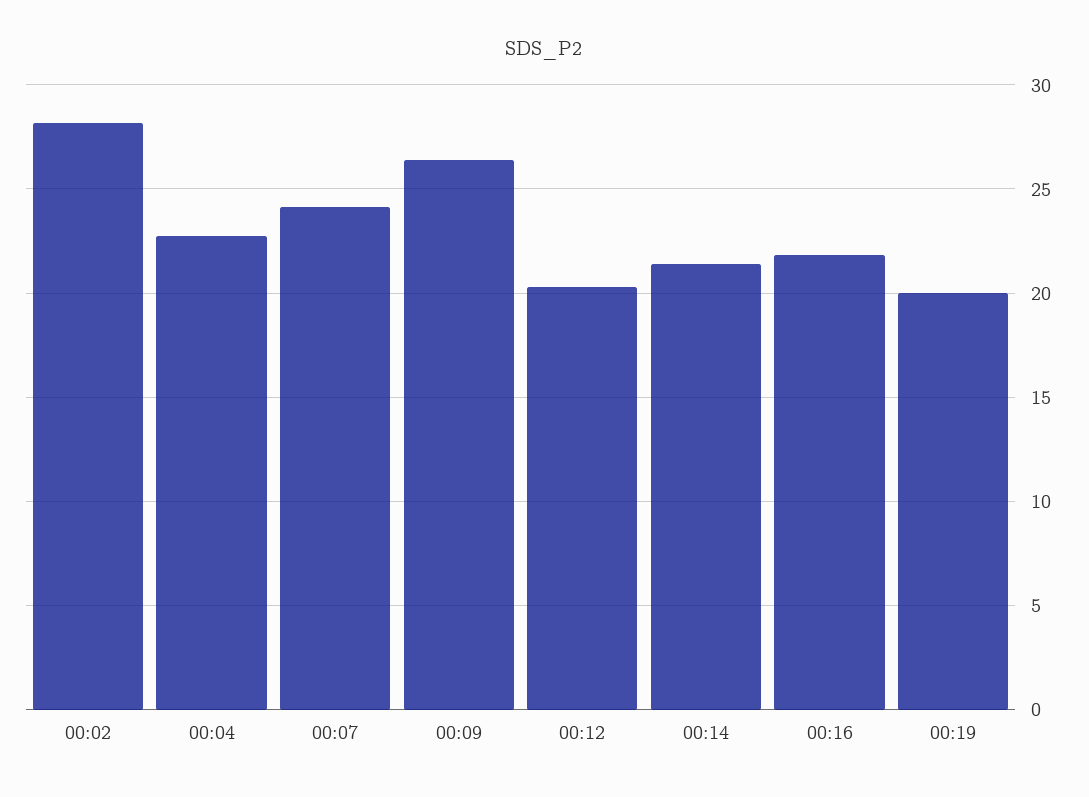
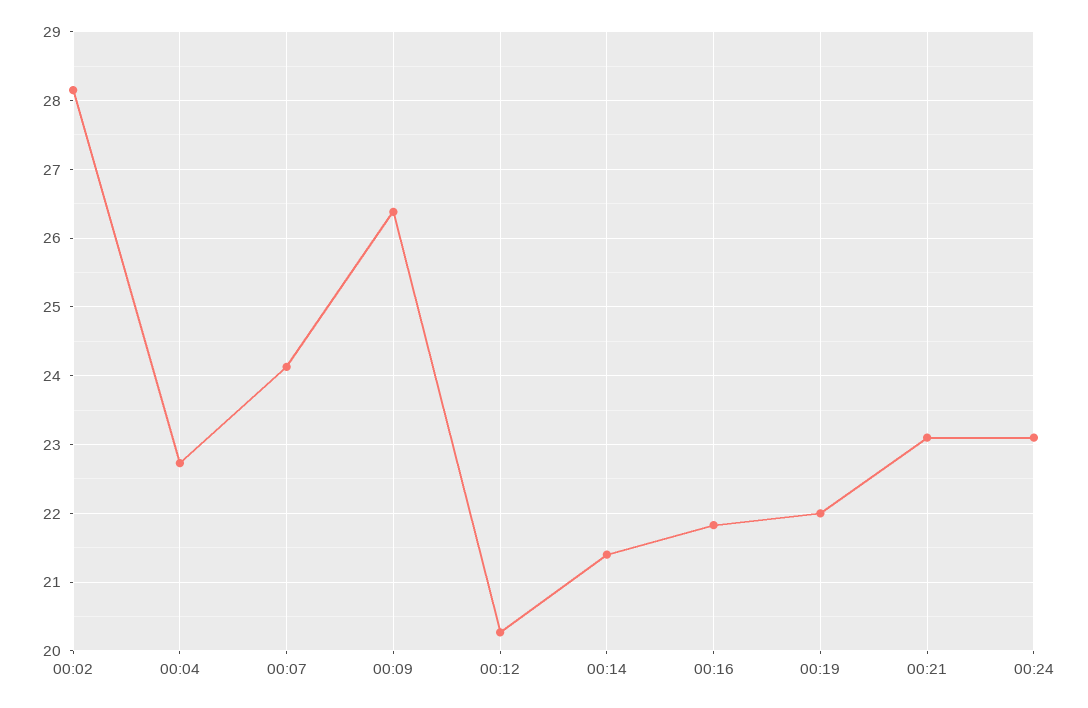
00:19: 20 -> 22
00:21: none -> 23.1
00:24: none -> 23.1

